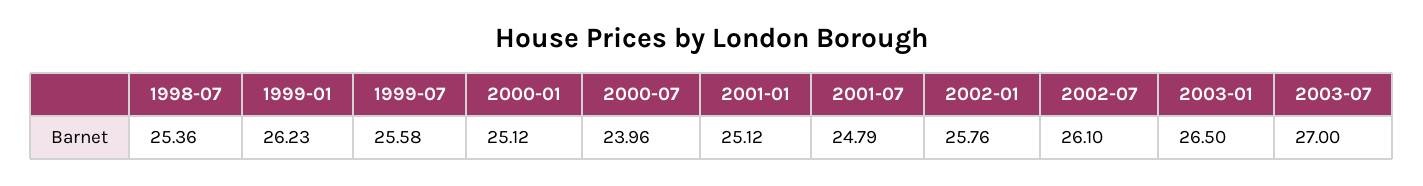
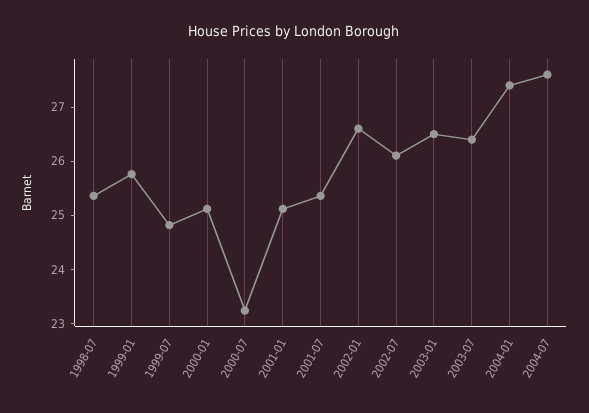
1999-01: 26.23 -> 25.8
1999-07: 25.58 -> 24.8
2000-07: 23.96 -> 23.2
2001-07: 24.79 -> 25.4
2002-01: 25.76 -> 26.6
2003-07: 27 -> 26.4
2004-01: none -> 27.4
2004-07: none -> 27.6

